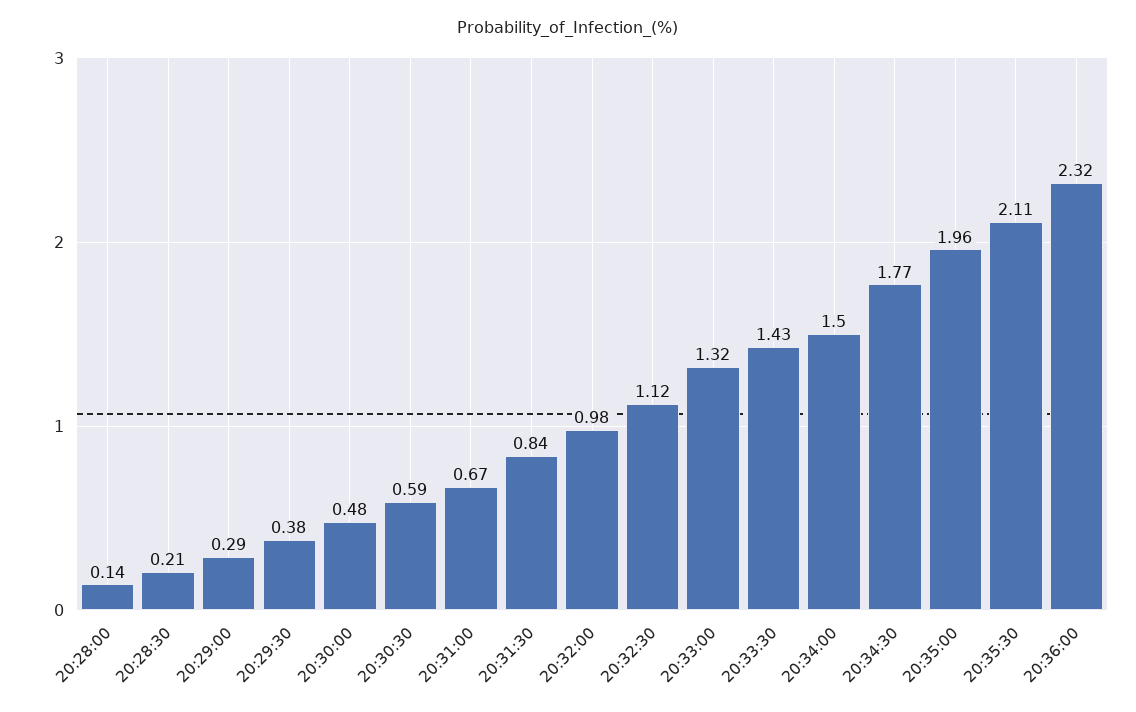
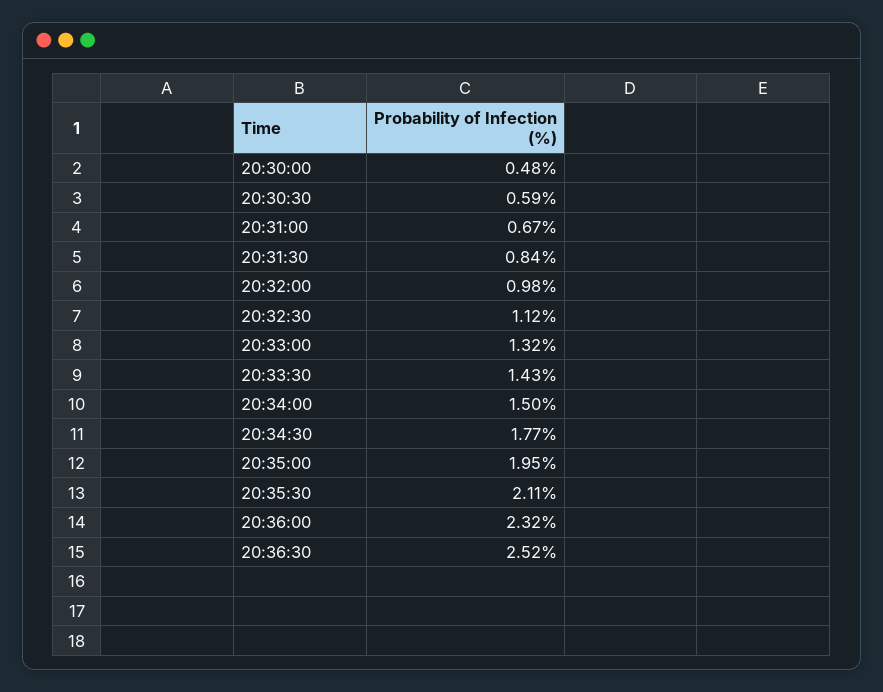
20:28:00: 0.14 -> none
20:28:30: 0.21 -> none
20:29:00: 0.29 -> none
20:29:30: 0.38 -> none
20:35:00: 1.96 -> 1.95
20:36:30: none -> 2.52

